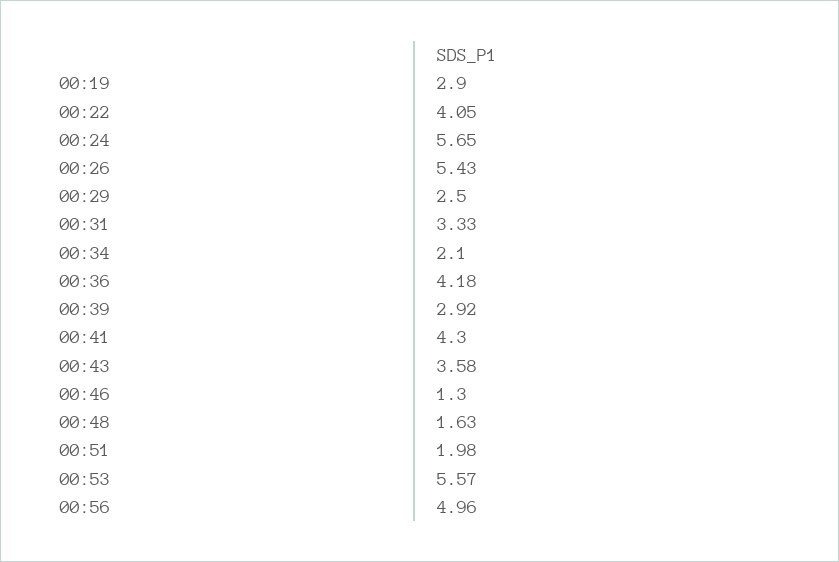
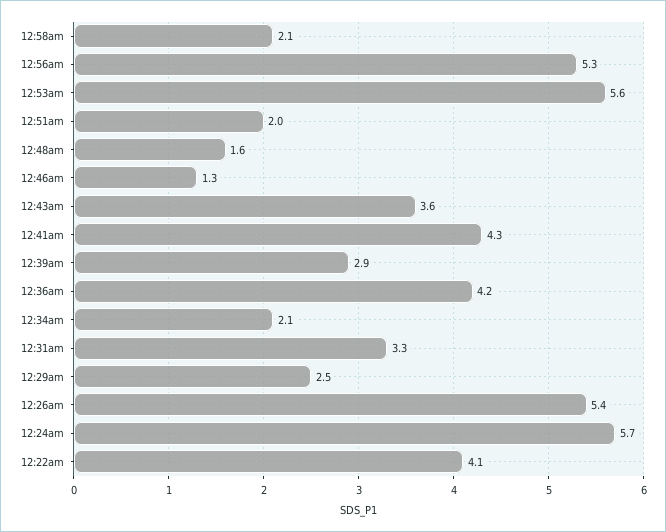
00:19: 2.9 -> none
00:56: 4.96 -> 5.3
12:58am: none -> 2.1

